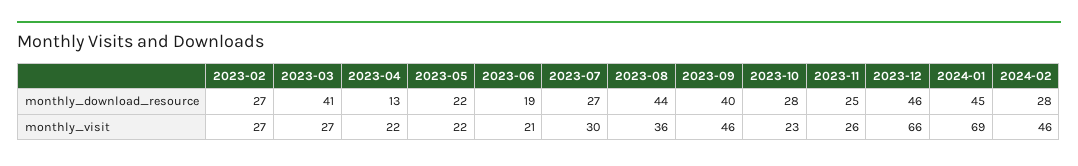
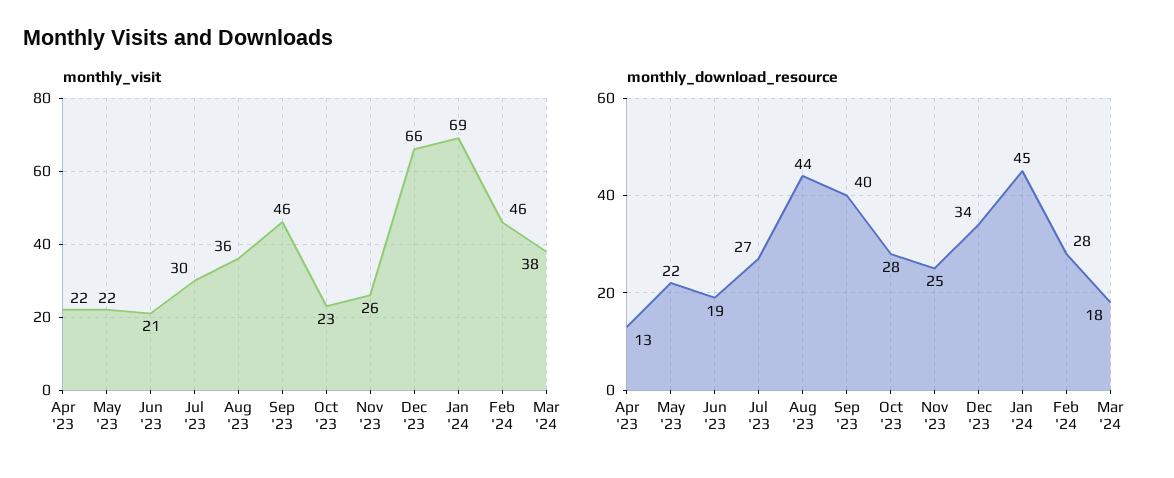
monthly_download_resource, 2023-02: 27 -> none
monthly_download_resource, 2023-03: 41 -> none
monthly_download_resource, 2023-12: 46 -> 34
monthly_visit, 2023-02: 27 -> none
monthly_visit, 2023-03: 27 -> none
monthly_visit, Mar '24: none -> 38
monthly_download_resource, Mar '24: none -> 18

